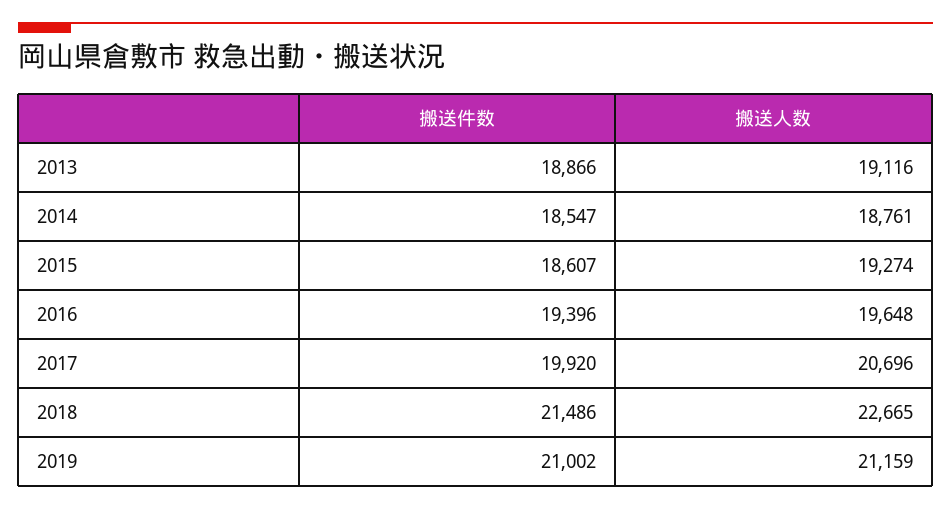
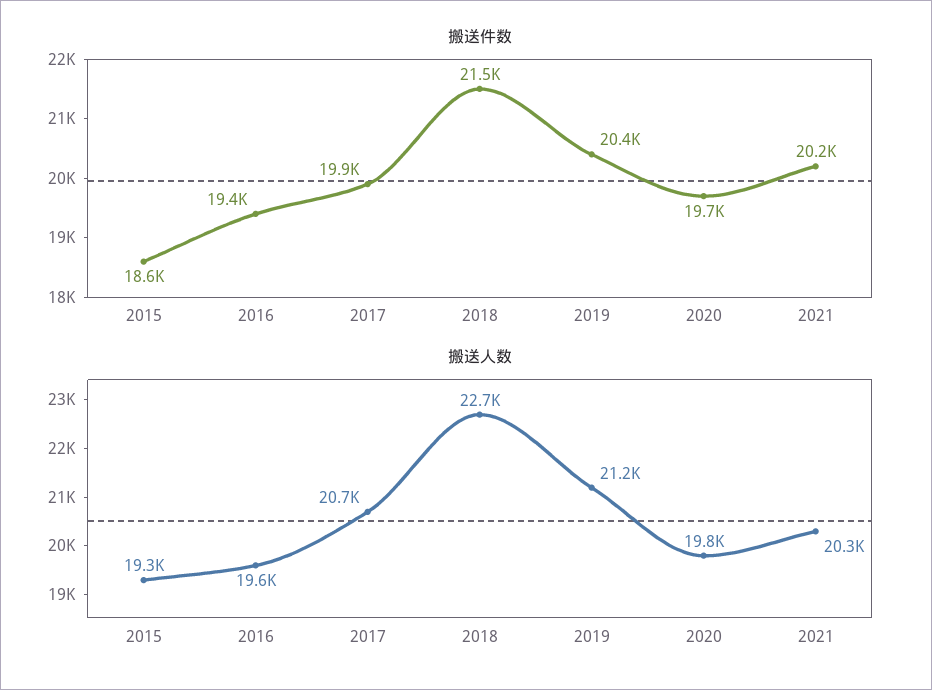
搬送件数, 2013: 18866 -> none
搬送人数, 2013: 19116 -> none
搬送件数, 2014: 18547 -> none
搬送人数, 2014: 18761 -> none
搬送件数, 2019: 21002 -> 20400
搬送件数, 2020: none -> 19700
搬送件数, 2021: none -> 20200
搬送人数, 2020: none -> 19800
搬送人数, 2021: none -> 20300

